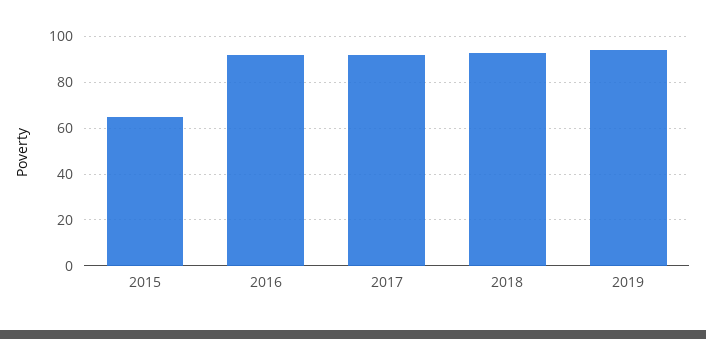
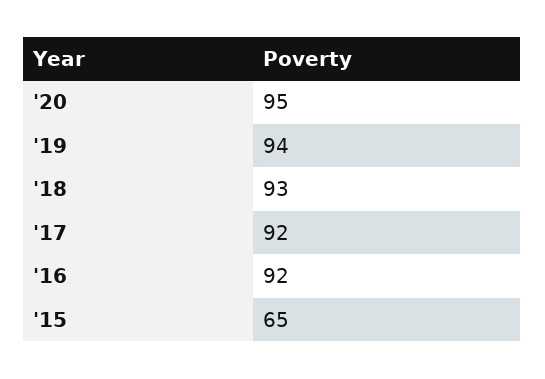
'20: none -> 95

